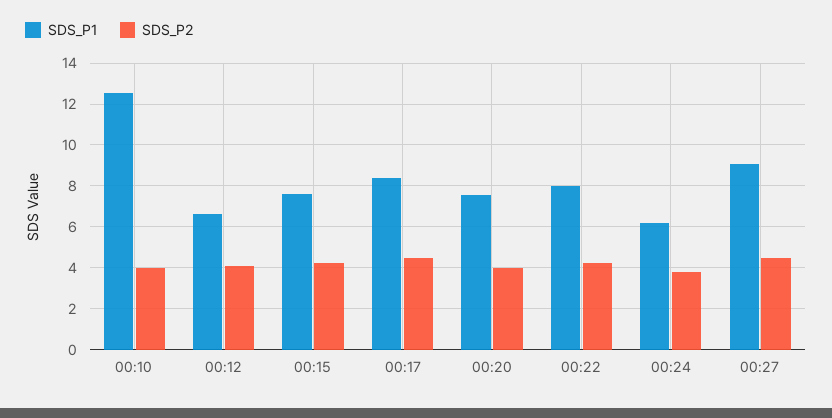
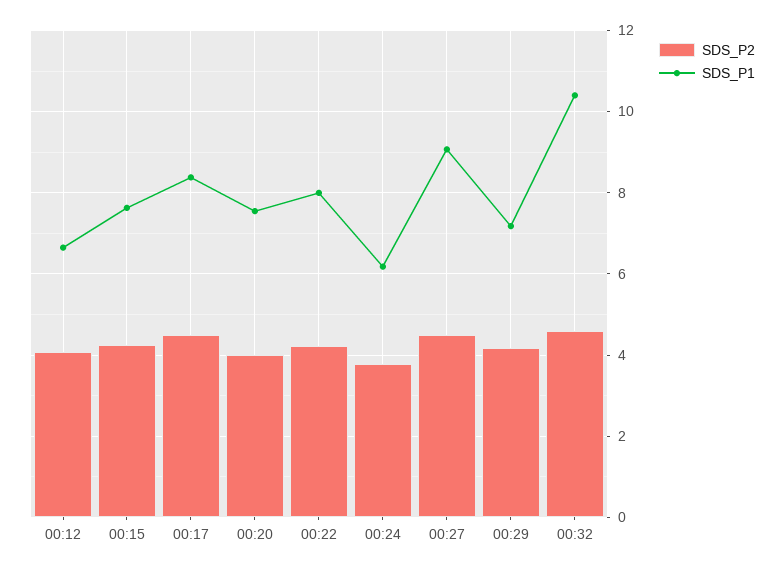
SDS_P1, 00:10: 12.5 -> none
SDS_P2, 00:10: 4 -> none
SDS_P2, 00:29: none -> 4.2
SDS_P1, 00:29: none -> 7.2
SDS_P2, 00:32: none -> 4.6
SDS_P1, 00:32: none -> 10.4

